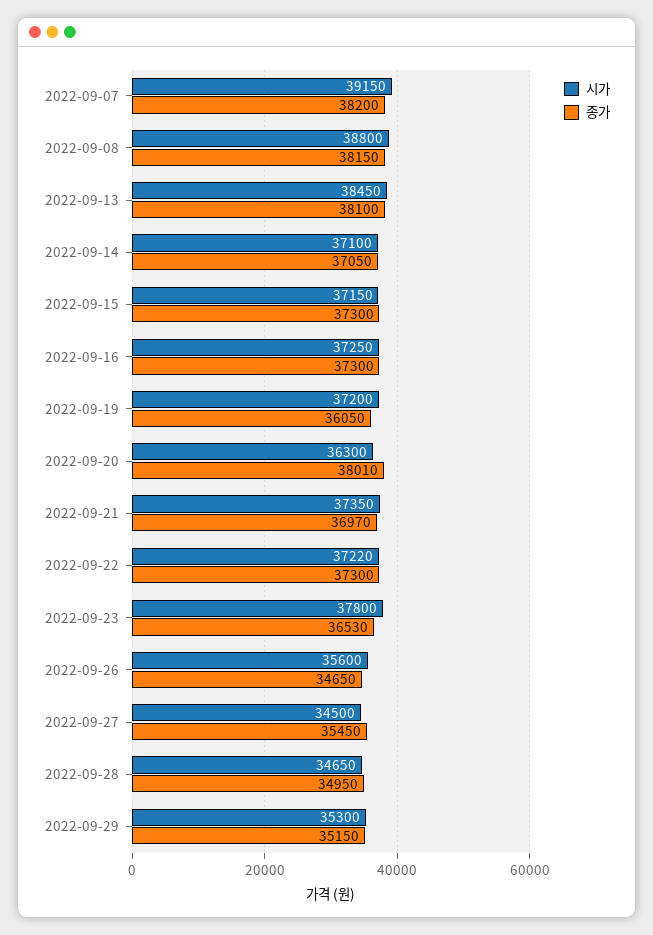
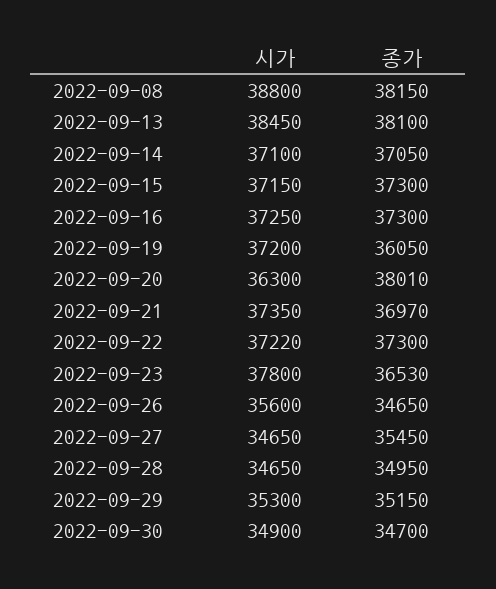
시가, 2022-09-07: 39150 -> none
종가, 2022-09-07: 38200 -> none
시가, 2022-09-27: 34500 -> 34650
시가, 2022-09-30: none -> 34900
종가, 2022-09-30: none -> 34700

